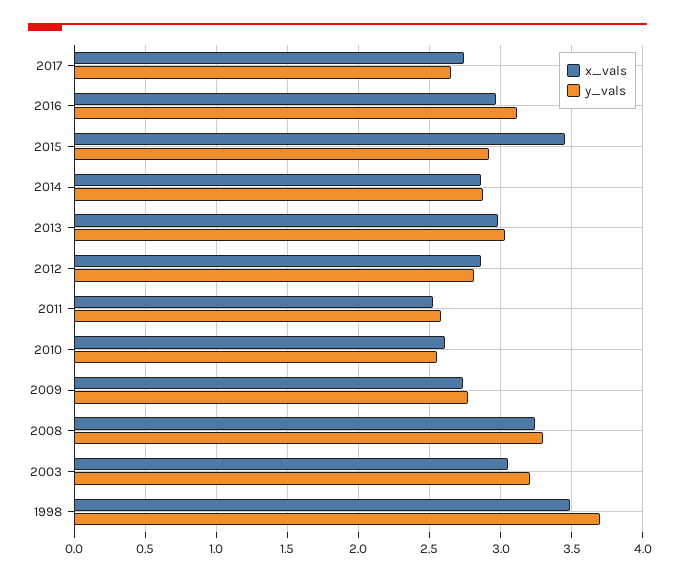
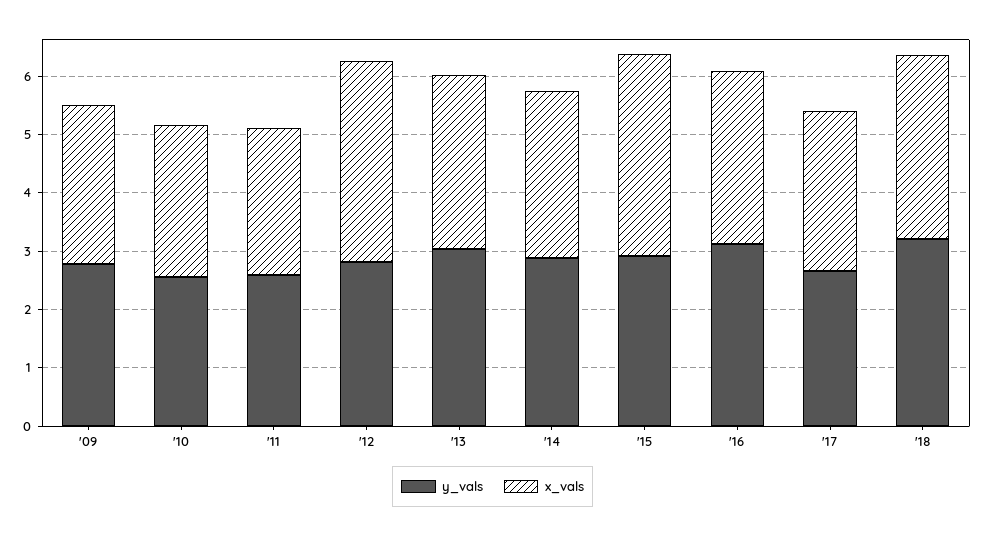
x_vals, 2012: 2.85 -> 3.4
x_vals, 2008: 3.25 -> none
y_vals, 2008: 3.3 -> none
x_vals, 2003: 3.05 -> none
y_vals, 2003: 3.2 -> none
x_vals, 1998: 3.5 -> none
y_vals, 1998: 3.7 -> none
y_vals, '18: none -> 3.2
x_vals, '18: none -> 3.2

